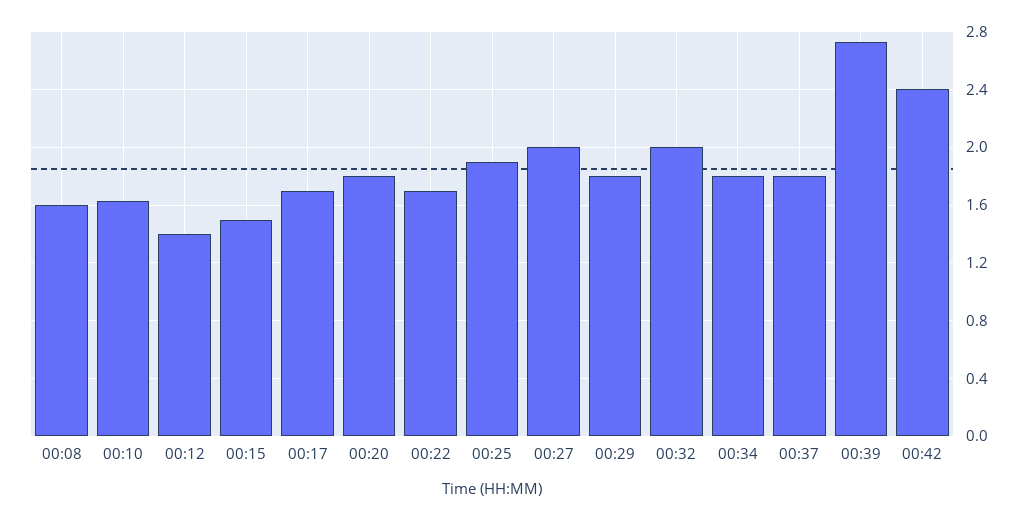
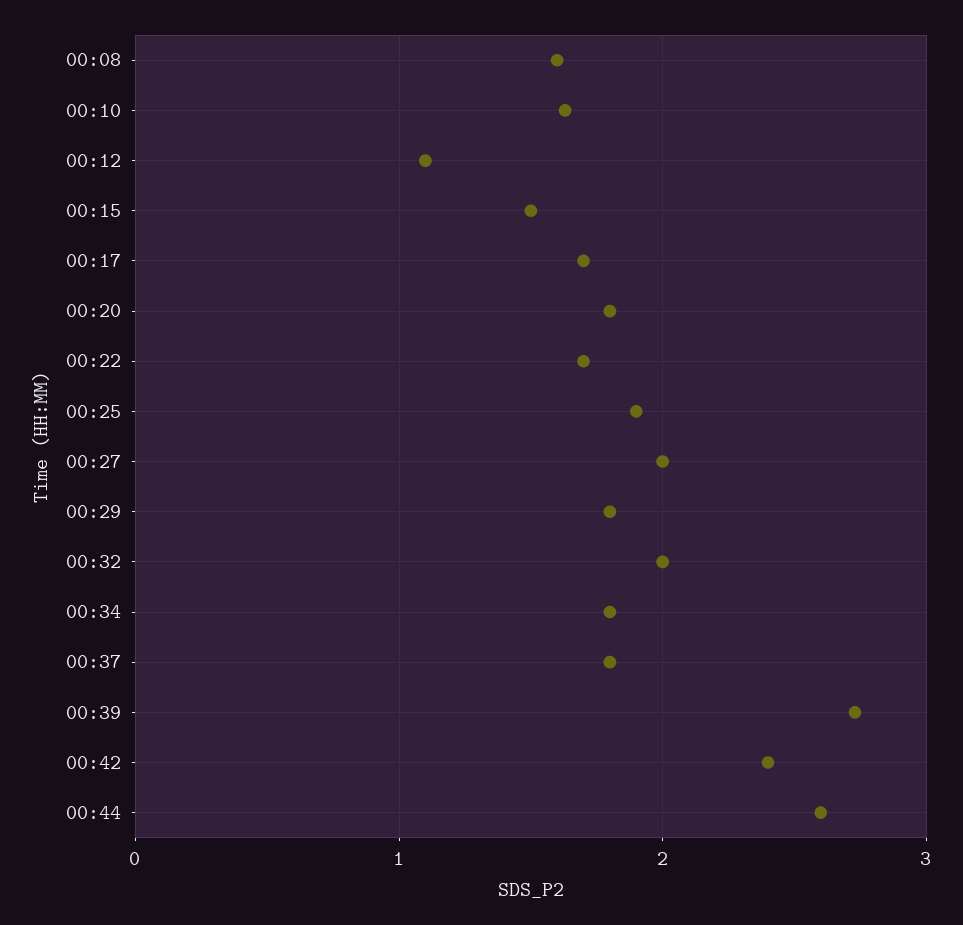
00:12: 1.4 -> 1.1
00:44: none -> 2.6

